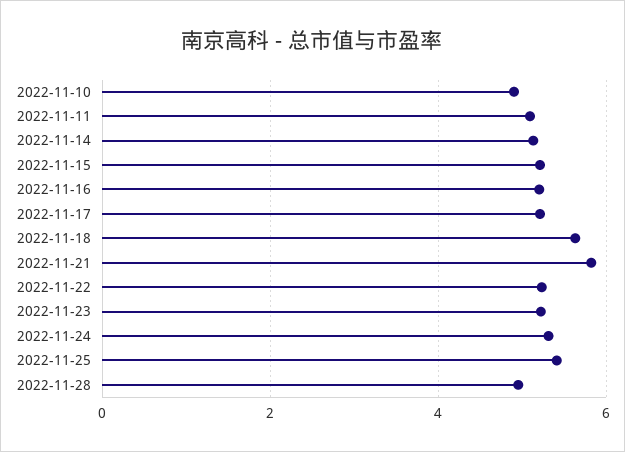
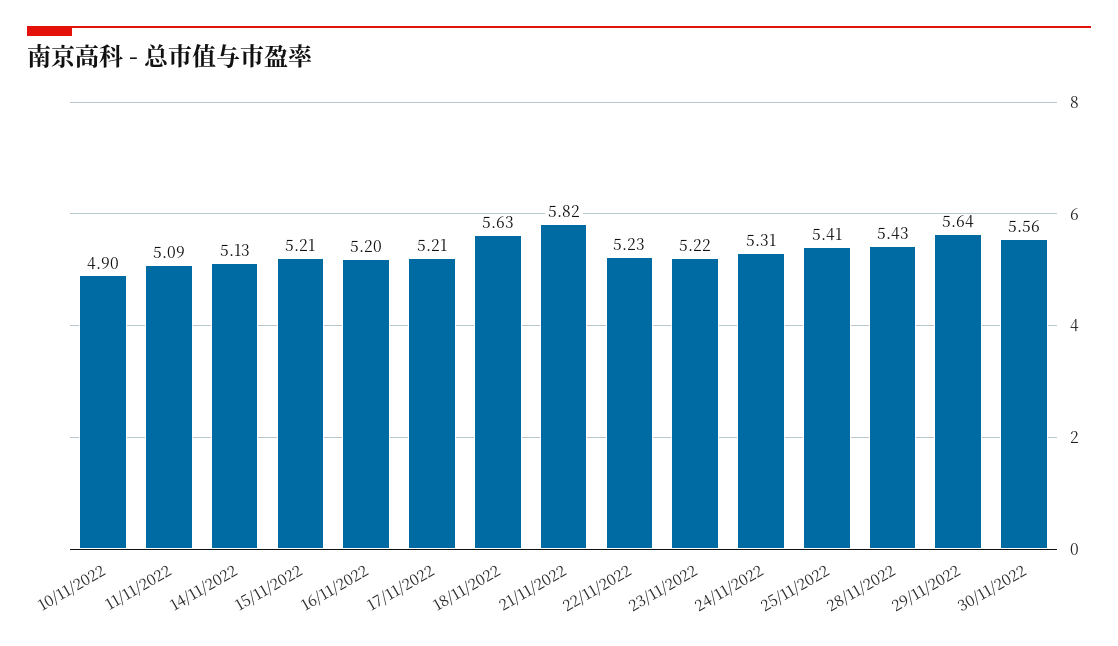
2022-11-28: 5 -> 5.43
29/11/2022: none -> 5.64
30/11/2022: none -> 5.56

